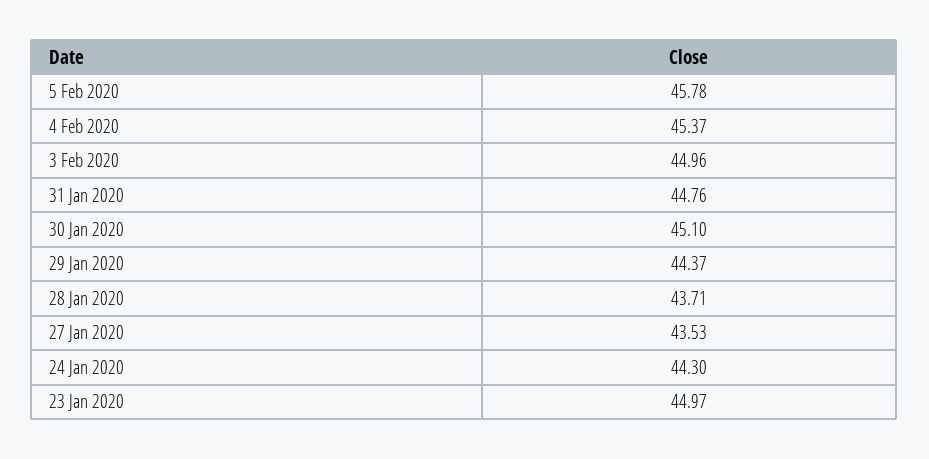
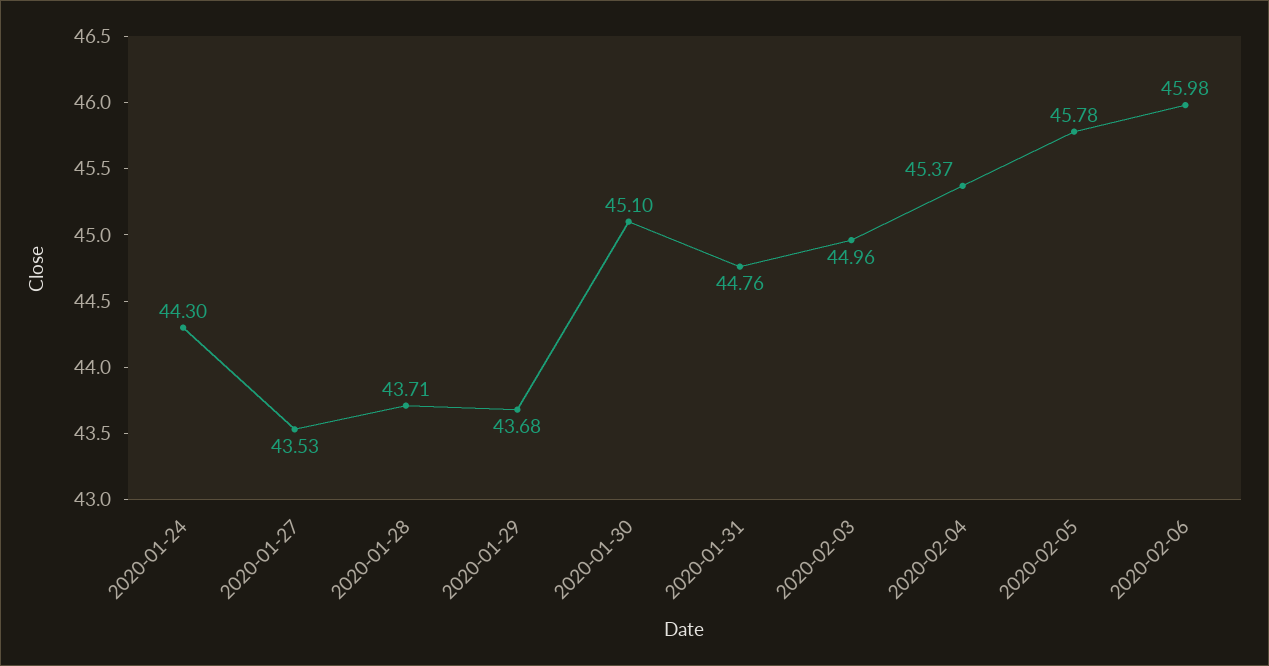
29 Jan 2020: 44.37 -> 43.68
23 Jan 2020: 44.97 -> none
2020-02-06: none -> 45.98

